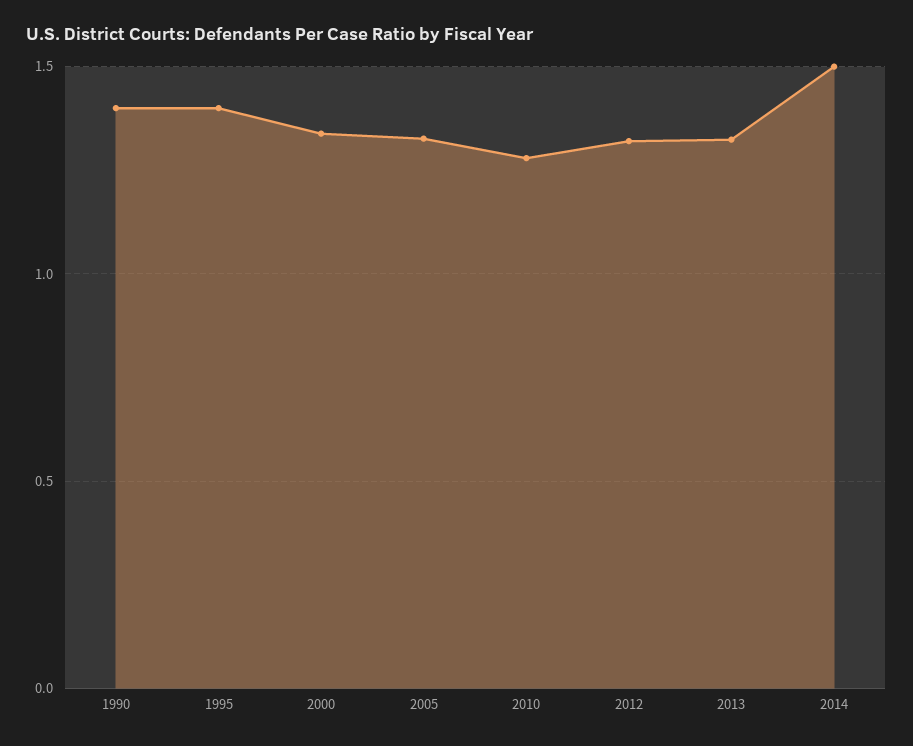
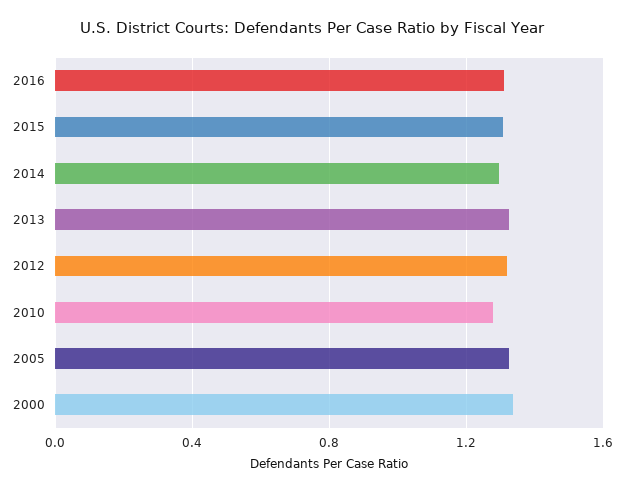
1990: 1.4 -> none
1995: 1.4 -> none
2014: 1.5 -> 1.3
2016: none -> 1.3
2015: none -> 1.3

